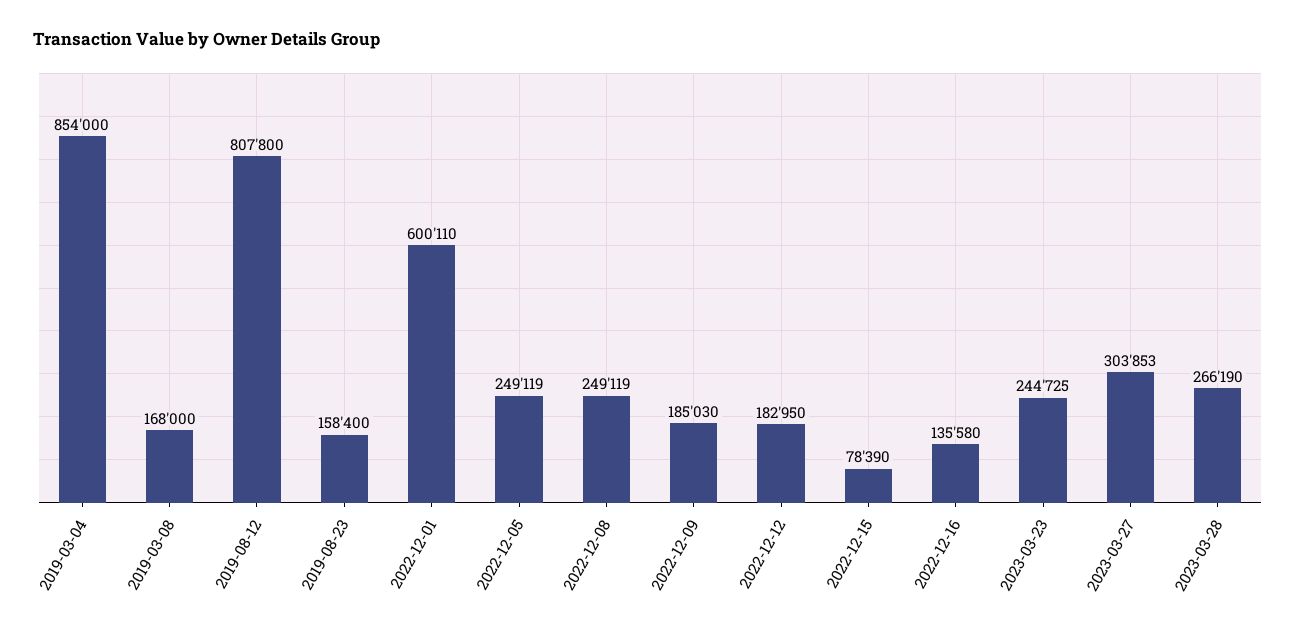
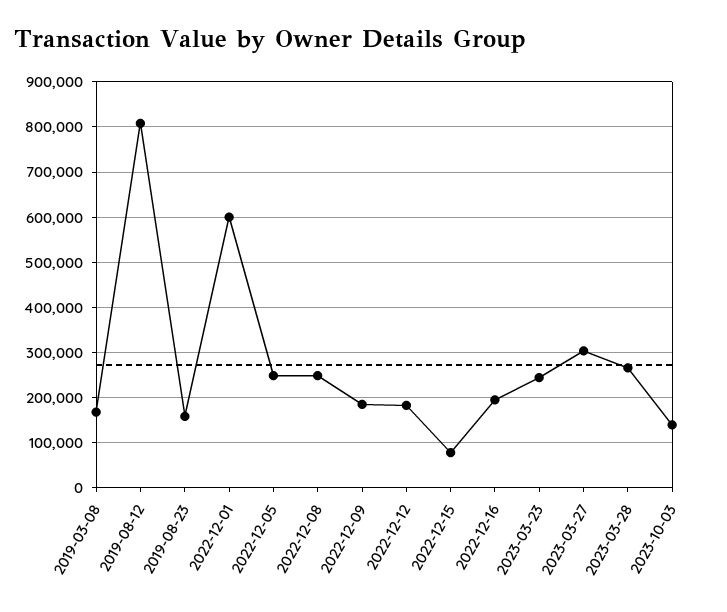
2019-03-04: 854000 -> none
2022-12-16: 135580 -> 200000
2023-10-03: none -> 140000

